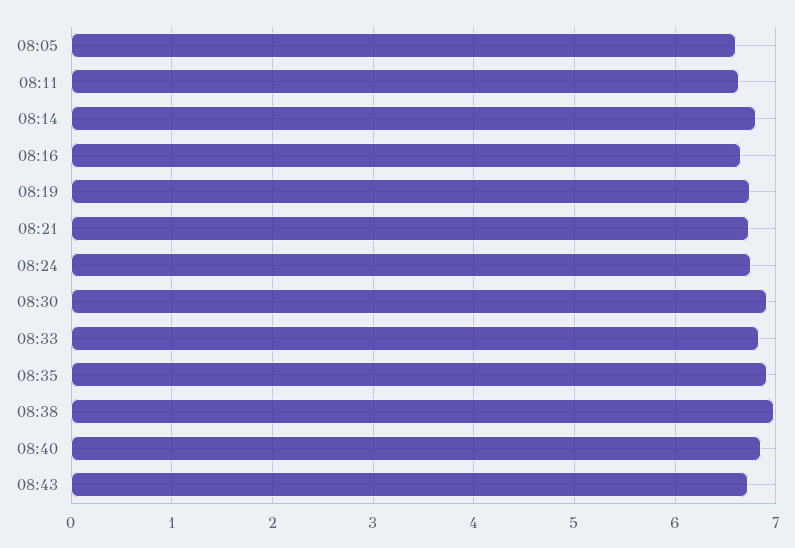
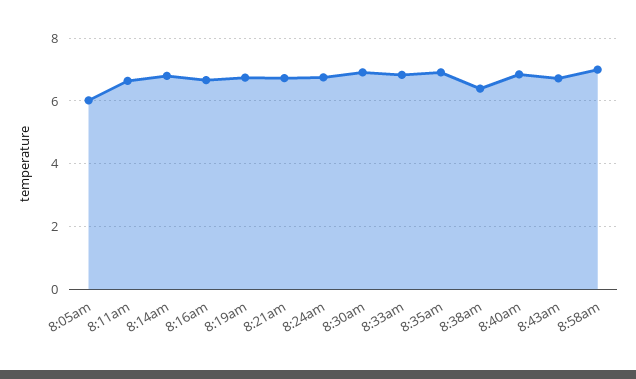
08:05: 6.6 -> 6
08:38: 7 -> 6.4
8:58am: none -> 7

